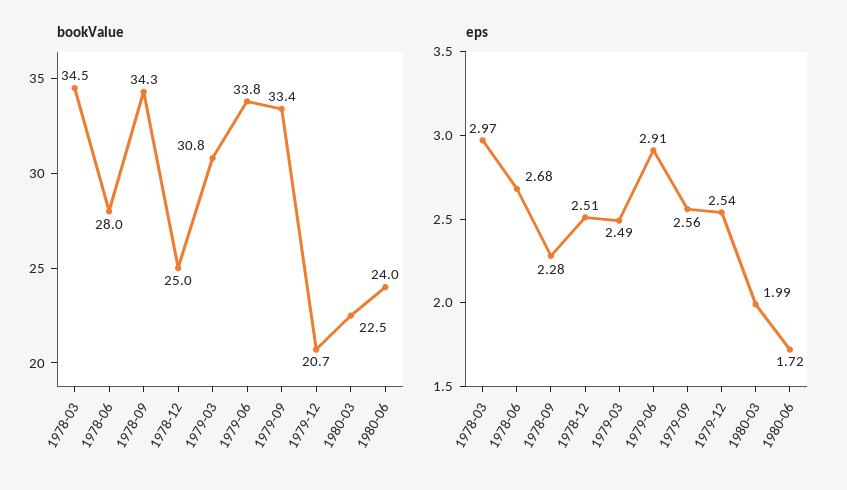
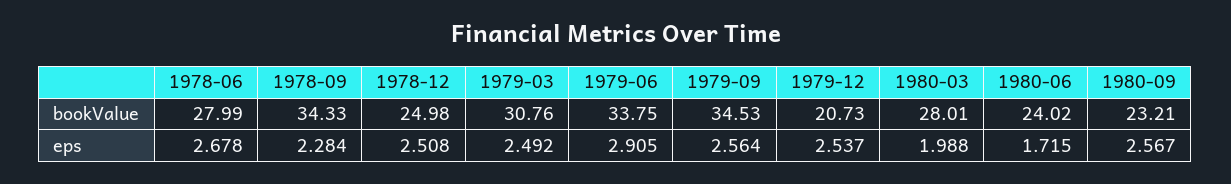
bookValue, 1978-03: 34.5 -> none
bookValue, 1979-09: 33.4 -> 34.53
bookValue, 1980-03: 22.5 -> 28.01
eps, 1978-03: 2.97 -> none
bookValue, 1980-09: none -> 23.21
eps, 1980-09: none -> 2.567

